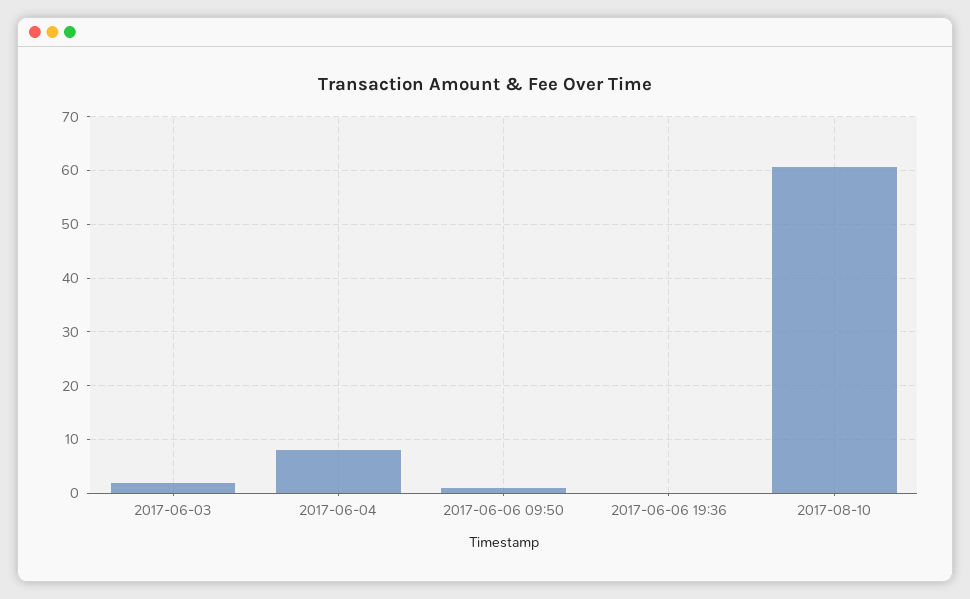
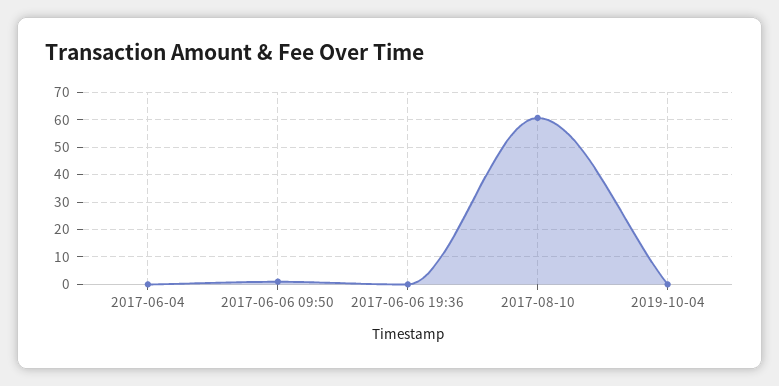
2017-06-03: 2 -> none
2017-06-04: 8 -> 0
2019-10-04: none -> 0

